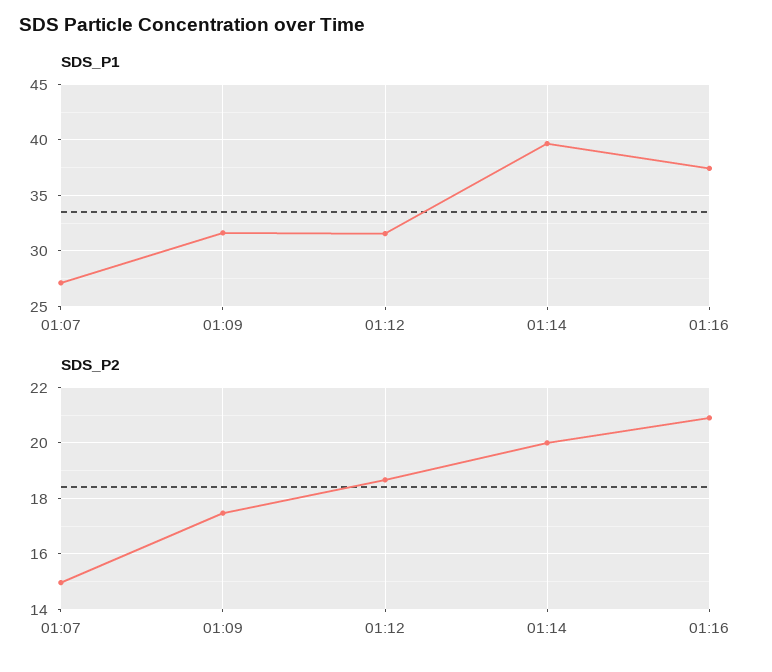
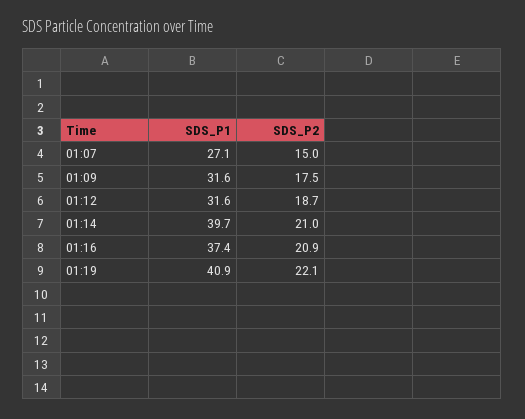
SDS_P2, 01:14: 20 -> 21
SDS_P1, 01:19: none -> 40.9
SDS_P2, 01:19: none -> 22.1

